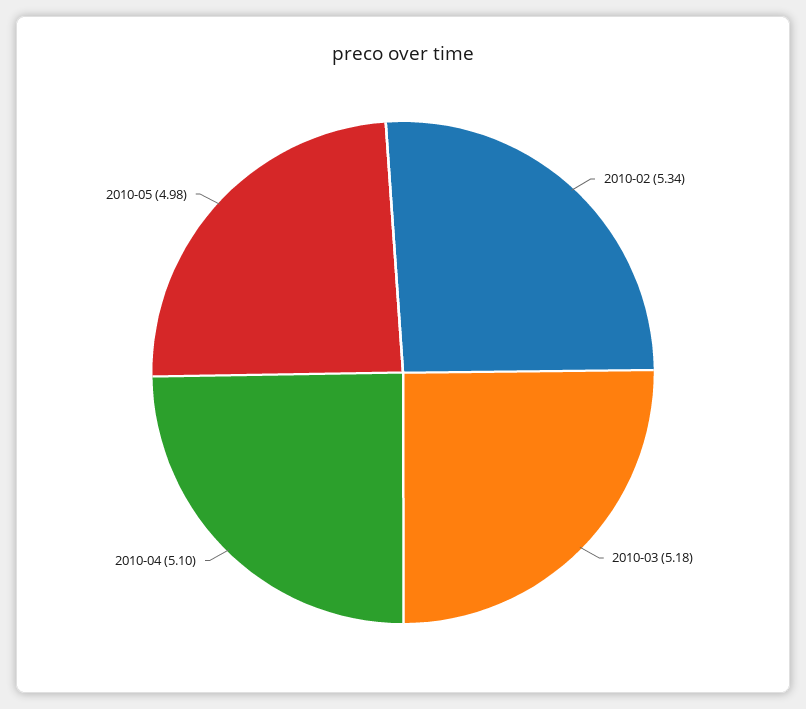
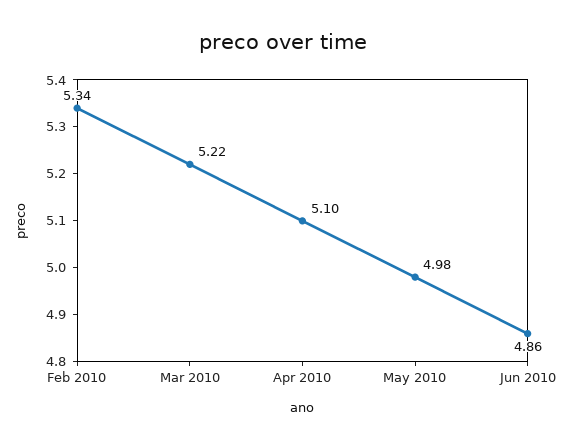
2010-03: 5.18 -> 5.22
Jun 2010: none -> 4.86

